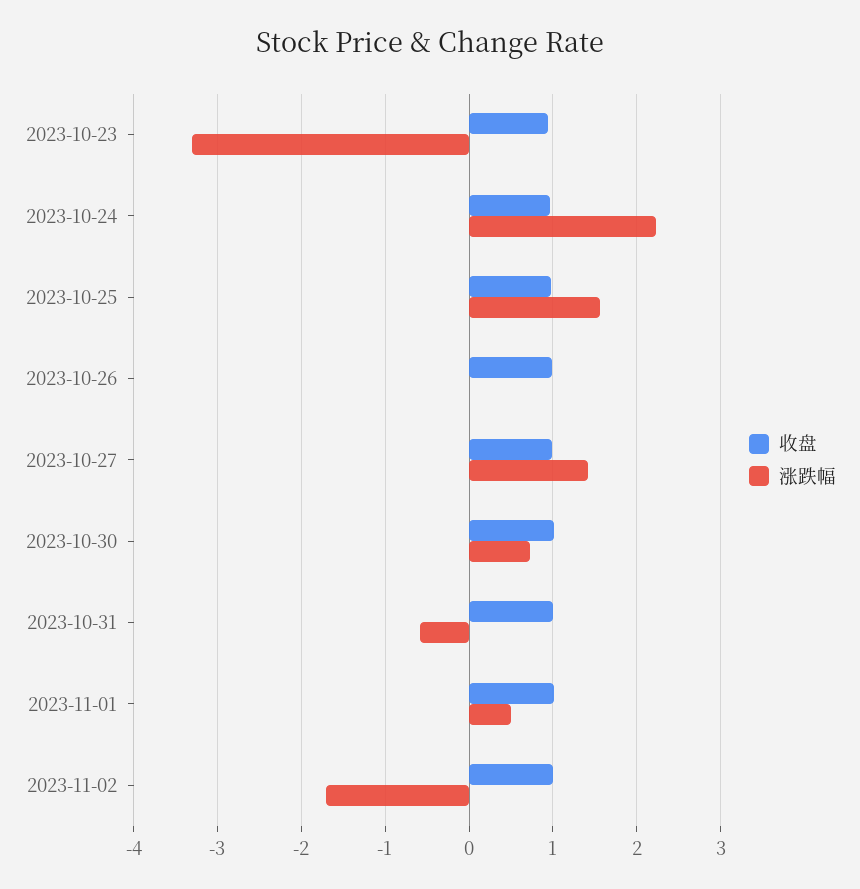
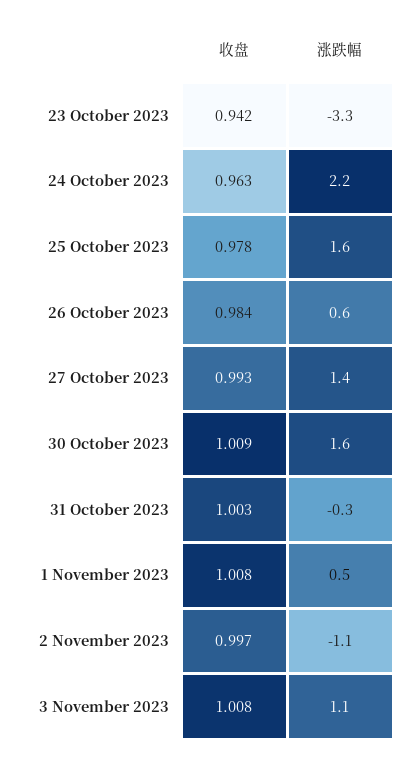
涨跌幅, 2023-10-26: 0 -> 0.6
涨跌幅, 2023-10-30: 0.7 -> 1.6
涨跌幅, 2023-10-31: -0.6 -> -0.3
涨跌幅, 2023-11-02: -1.7 -> -1.1
收盘, 3 November 2023: none -> 1.008
涨跌幅, 3 November 2023: none -> 1.1

